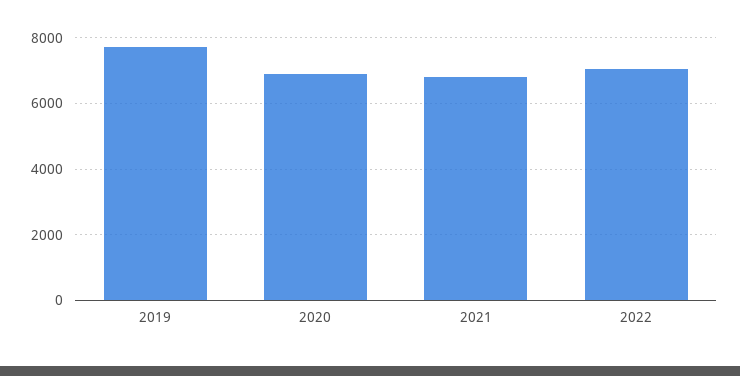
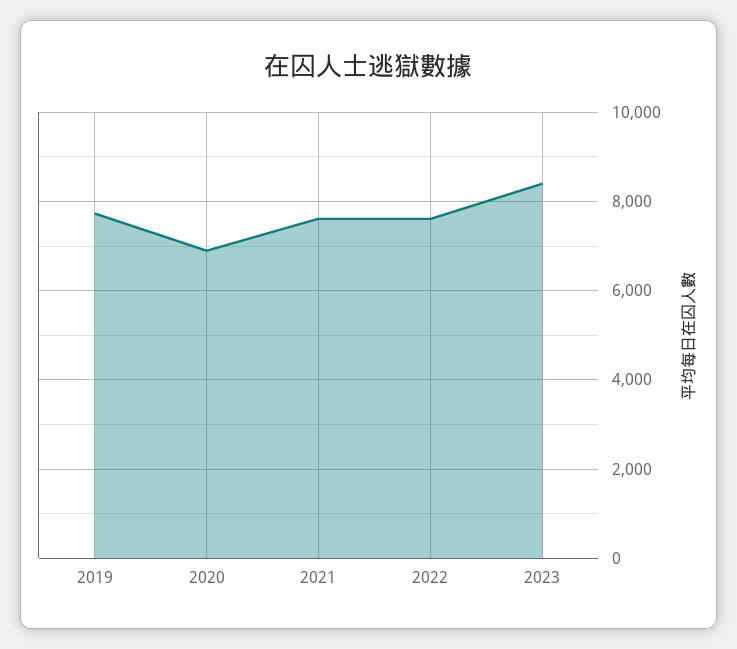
2021: 6800 -> 7600
2022: 7000 -> 7600
2023: none -> 8400

